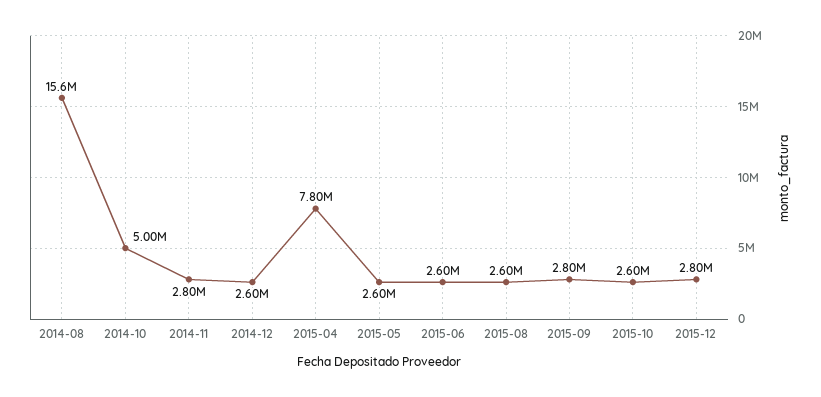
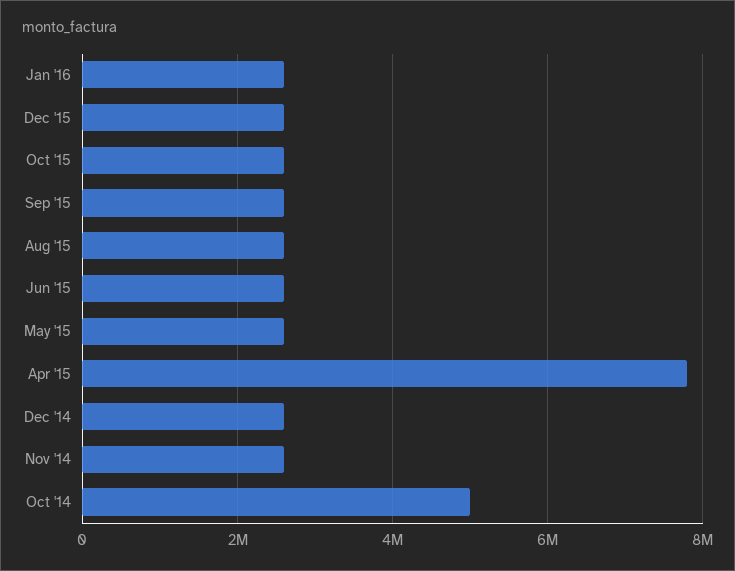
2014-08: 15600000 -> none
2014-11: 2800000 -> 2600000
2015-09: 2800000 -> 2600000
2015-12: 2800000 -> 2600000
Jan '16: none -> 2600000

